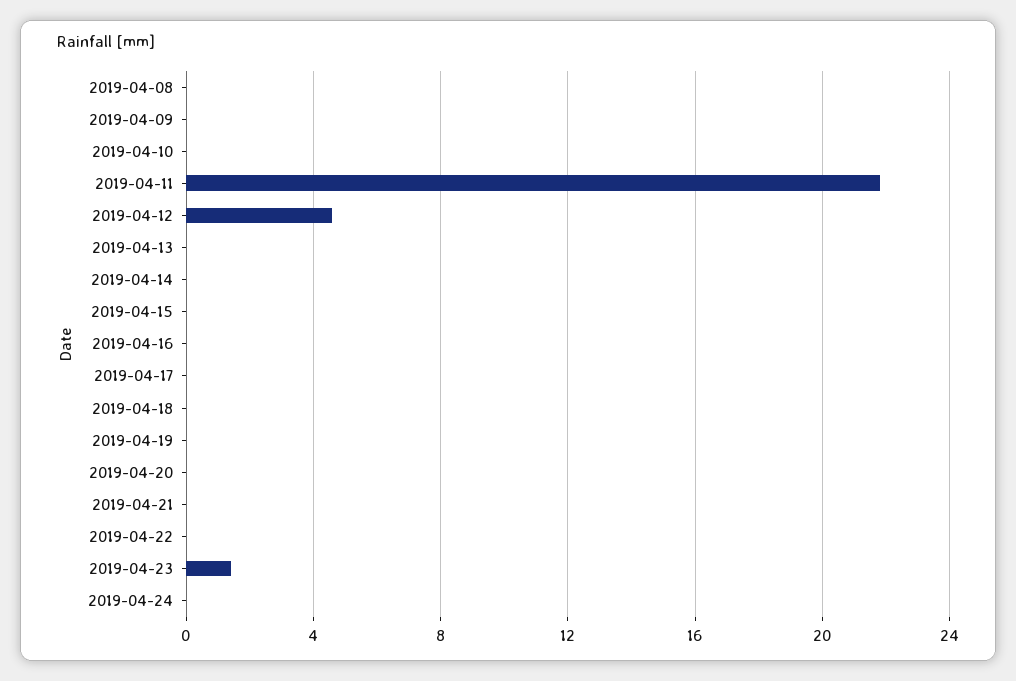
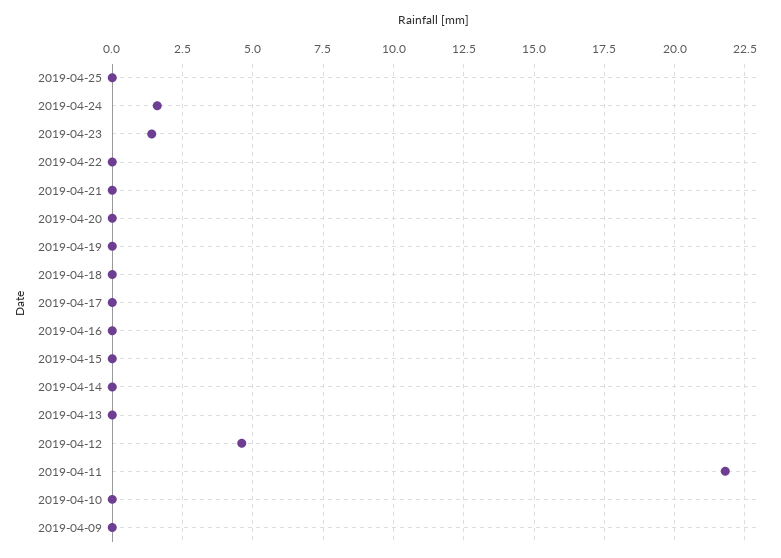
2019-04-08: 0 -> none
2019-04-24: 0 -> 1.5
2019-04-25: none -> 0

